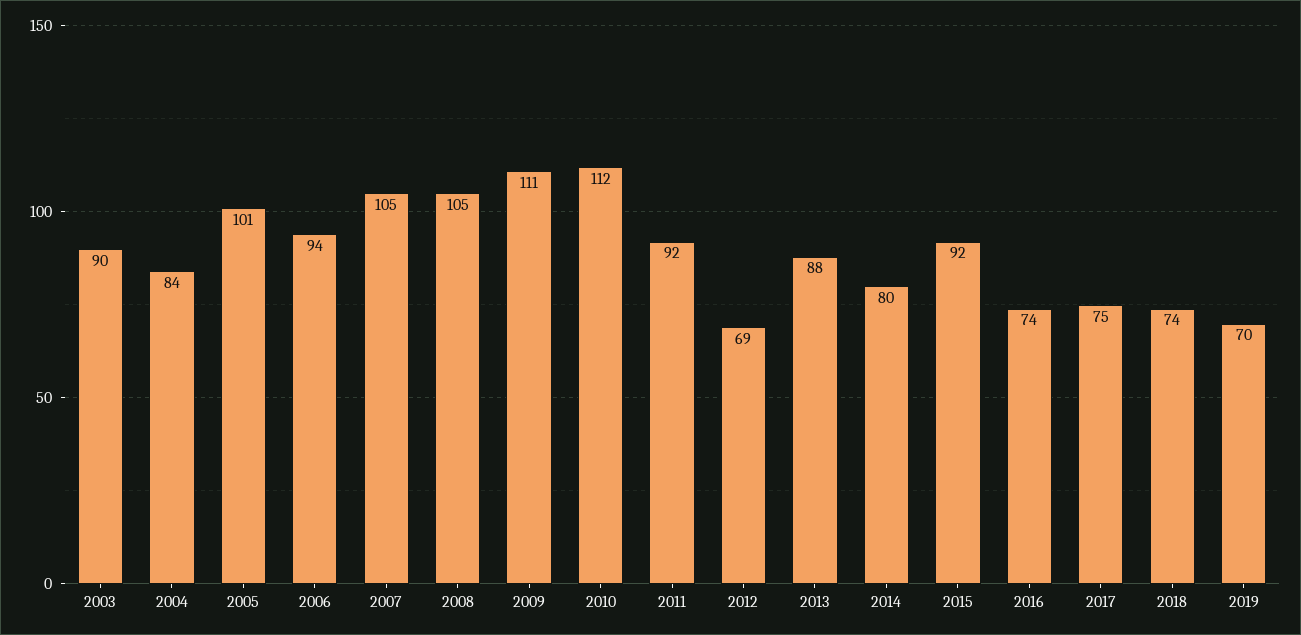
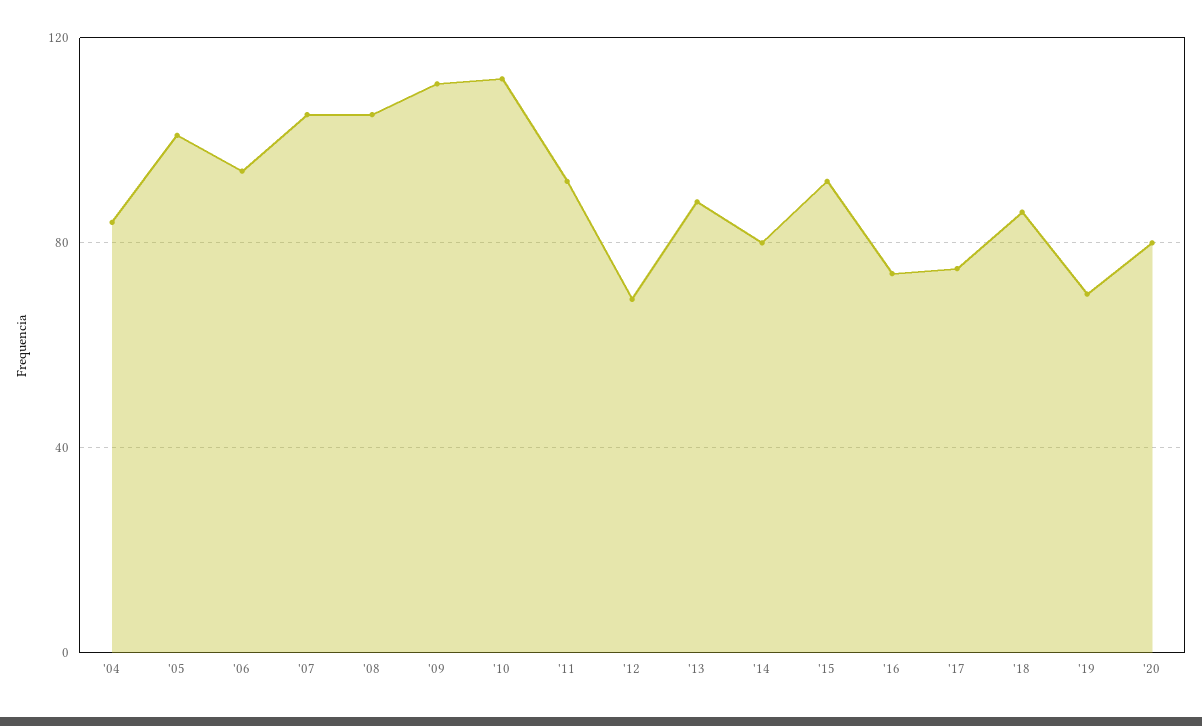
2003: 90 -> none
2018: 74 -> 85
'20: none -> 80

